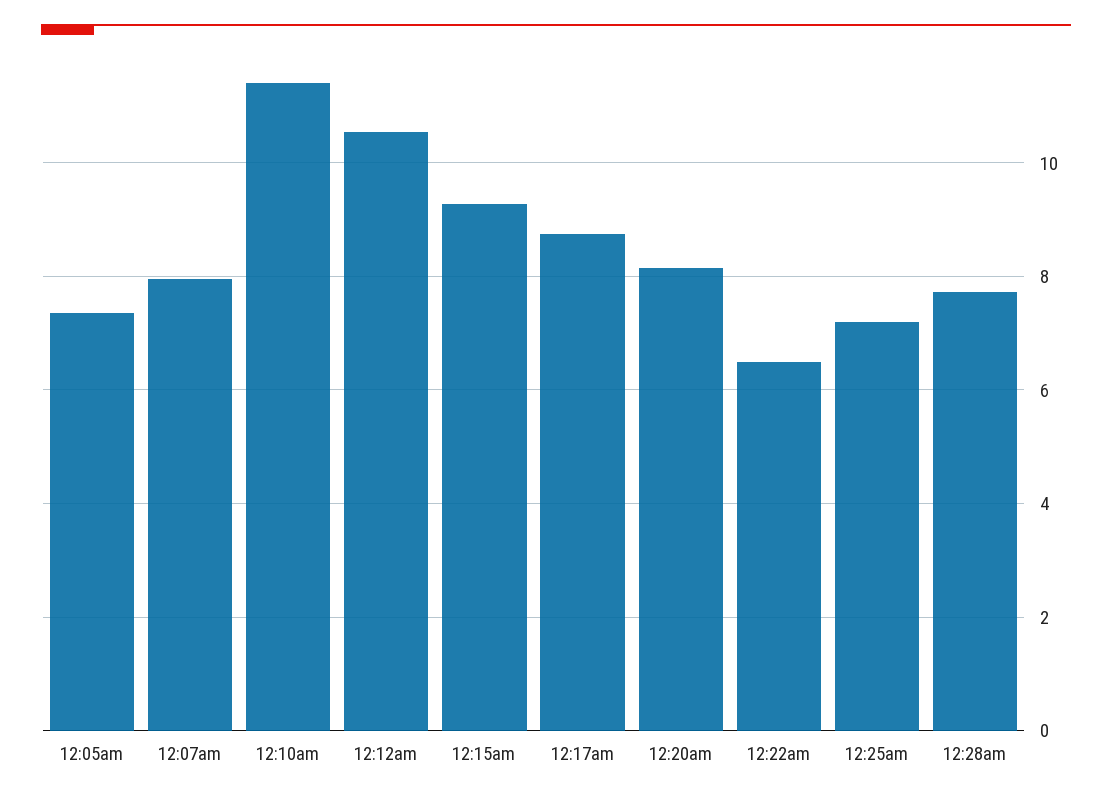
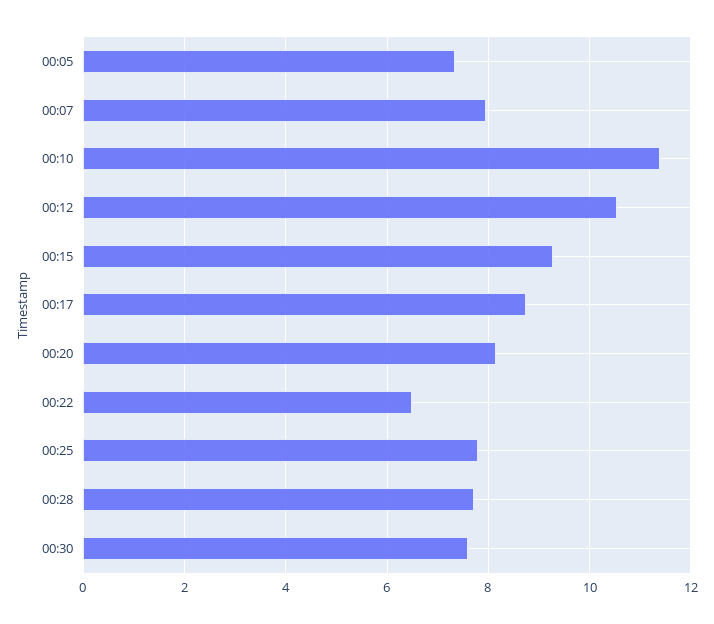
12:25am: 7.2 -> 7.8
00:30: none -> 7.6

